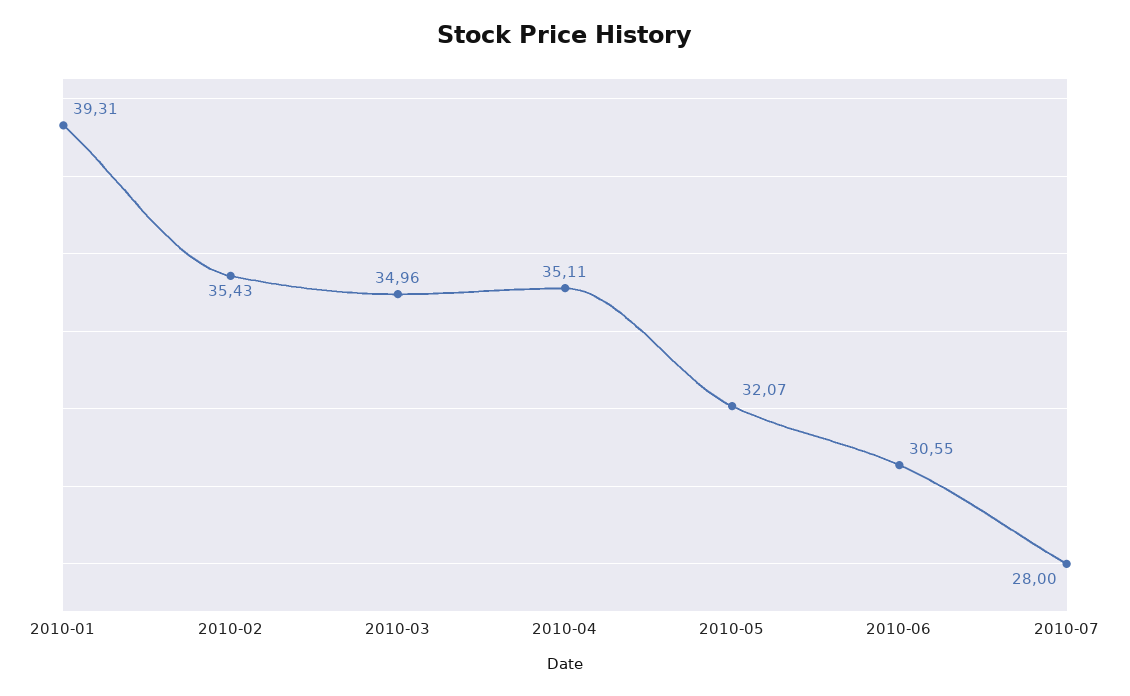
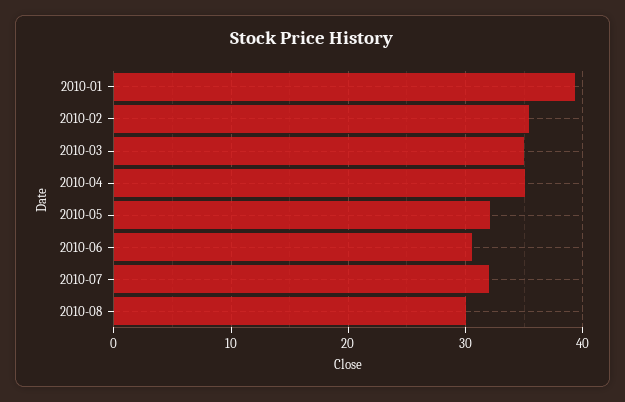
2010-07: 28 -> 32
2010-08: none -> 30

